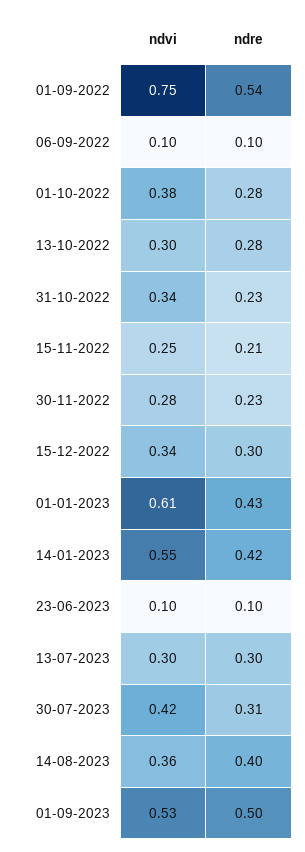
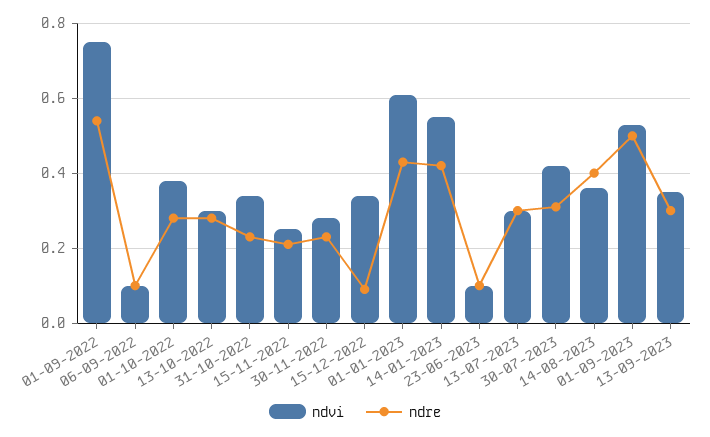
ndre, 15-12-2022: 0.3 -> 0.1
ndvi, 13-09-2023: none -> 0.35
ndre, 13-09-2023: none -> 0.3

